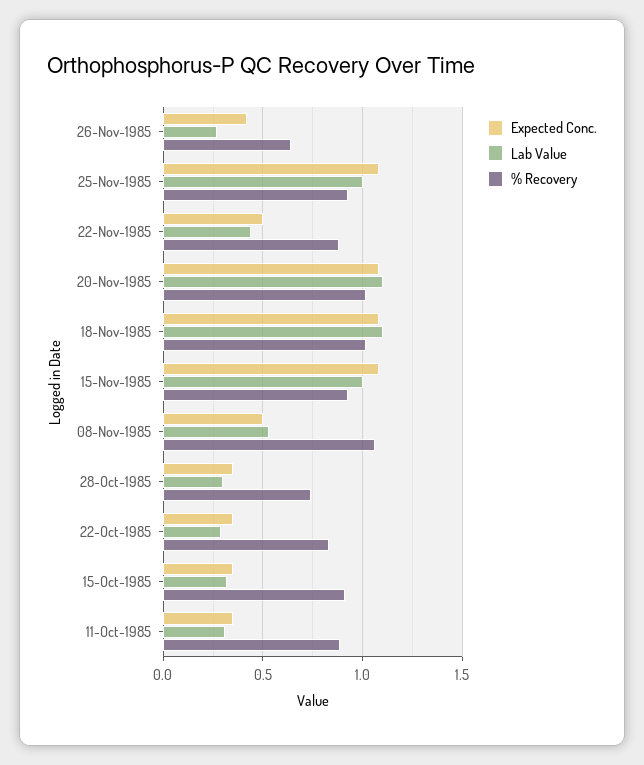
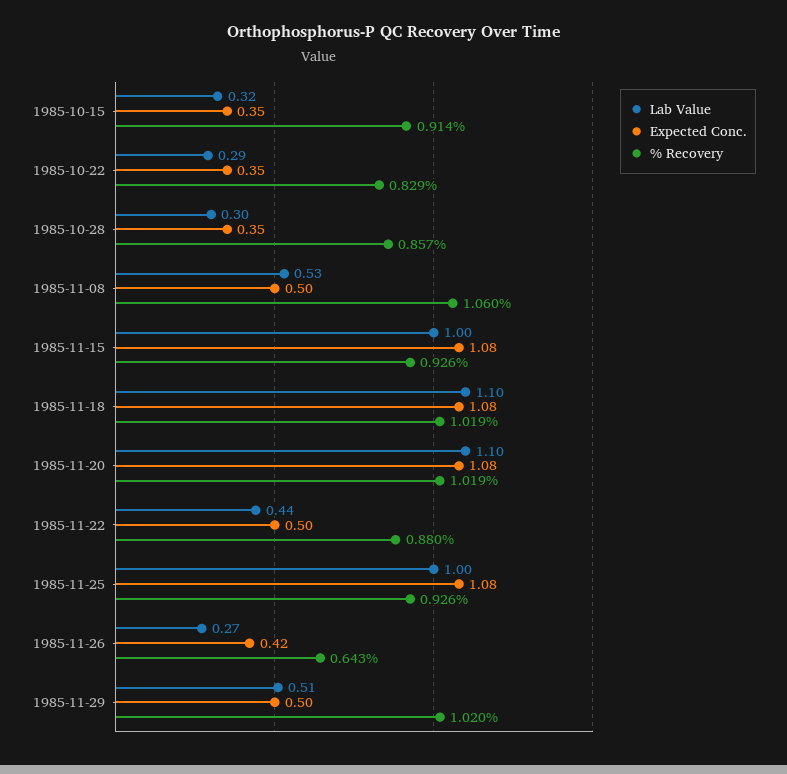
% Recovery, 28-Oct-1985: 0.75 -> 0.857
Expected Conc., 11-Oct-1985: 0.35 -> none
Lab Value, 11-Oct-1985: 0.3 -> none
% Recovery, 11-Oct-1985: 0.9 -> none
Lab Value, 1985-11-29: none -> 0.51
Expected Conc., 1985-11-29: none -> 0.5
% Recovery, 1985-11-29: none -> 1.02

